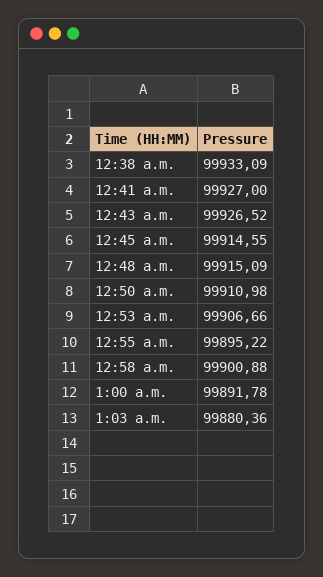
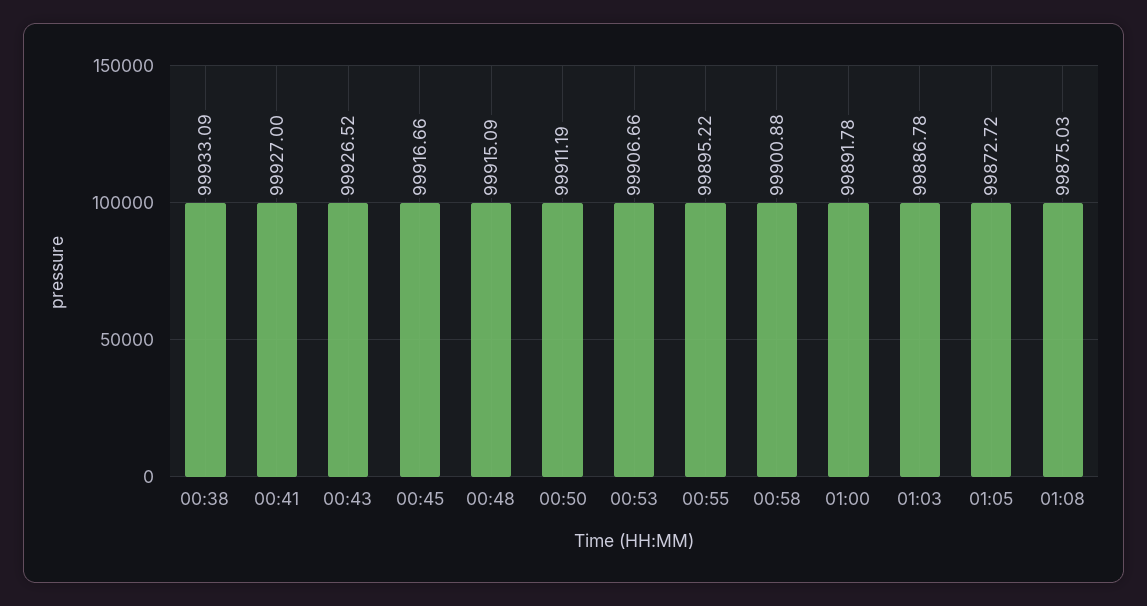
12:45 a.m.: 99914.55 -> 99916.66
12:50 a.m.: 99910.98 -> 99911.19
1:03 a.m.: 99880.36 -> 99886.78
01:05: none -> 99872.72
01:08: none -> 99875.03

